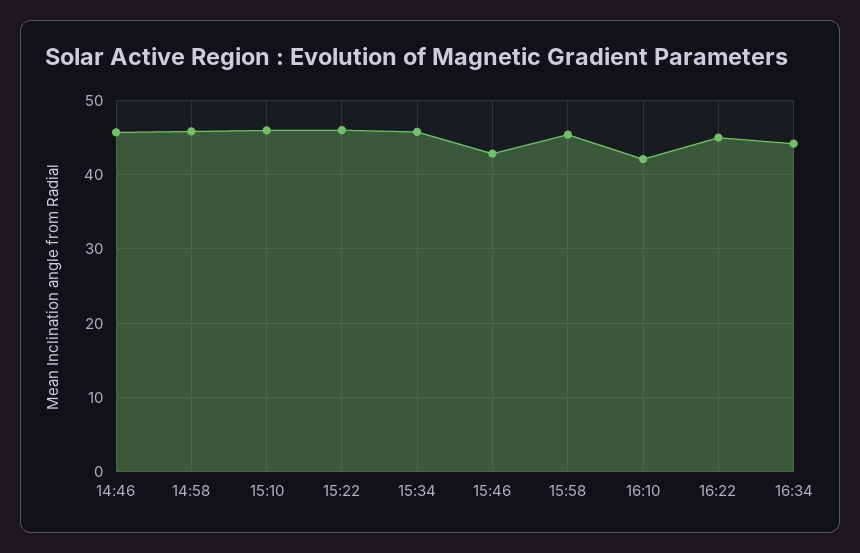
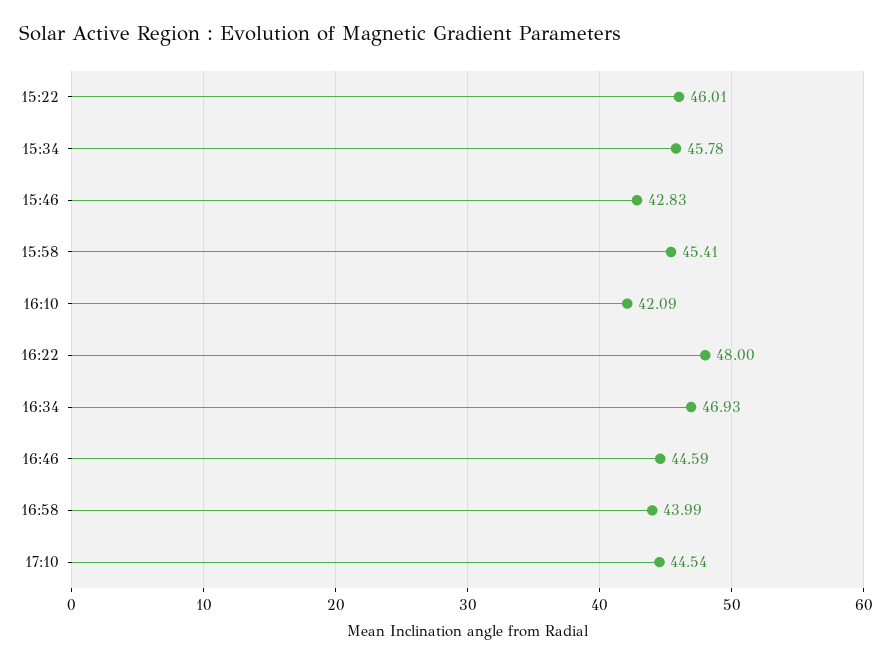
14:46: 46 -> none
14:58: 46 -> none
15:10: 46 -> none
16:22: 45 -> 48
16:34: 44 -> 46.93
16:46: none -> 44.59
16:58: none -> 43.99
17:10: none -> 44.54

